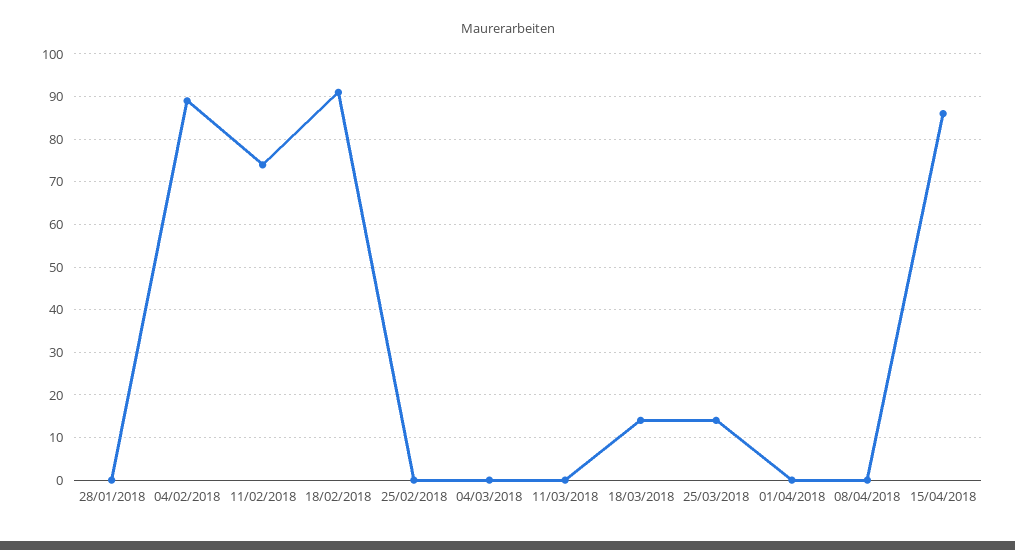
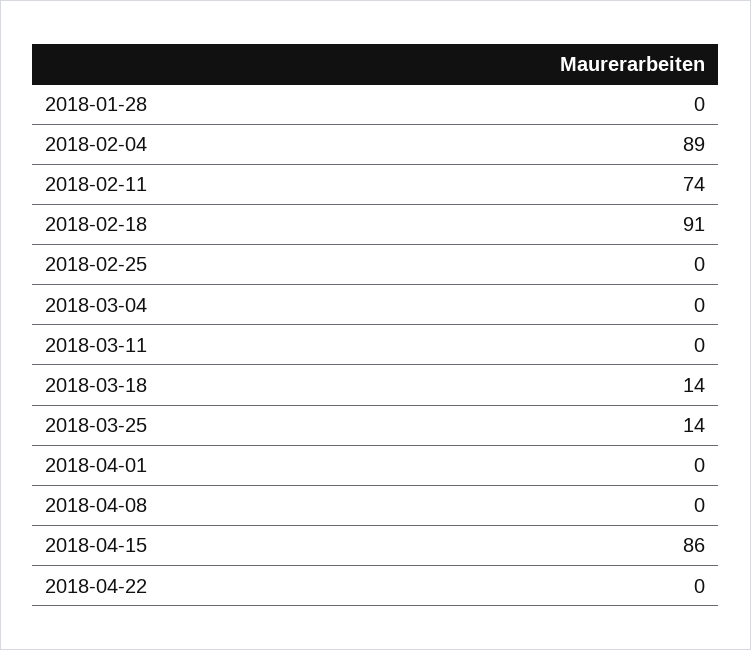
2018-04-22: none -> 0

